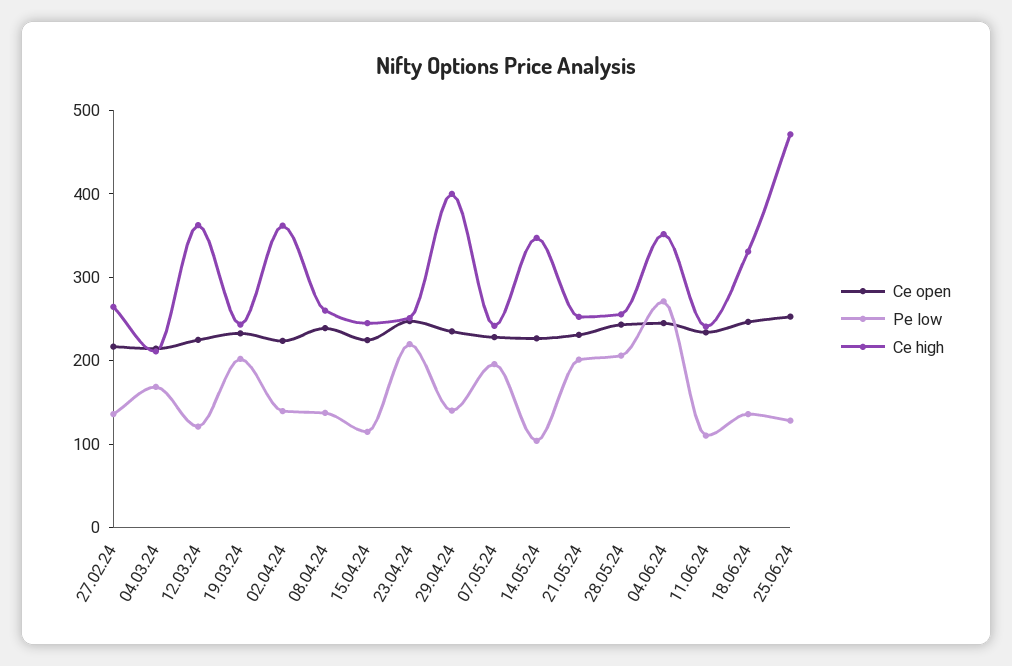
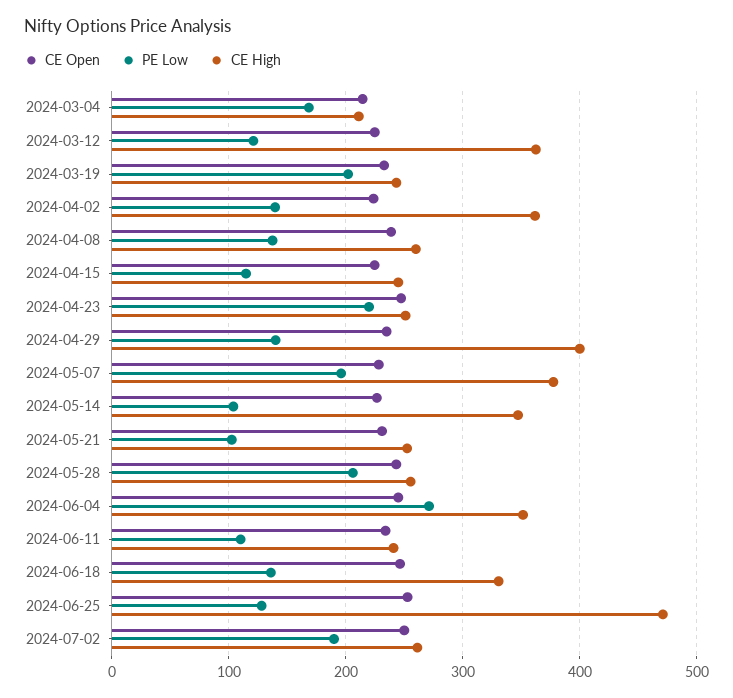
Ce open, 27.02.24: 220 -> none
Pe low, 27.02.24: 140 -> none
Ce high, 27.02.24: 260 -> none
Ce high, 07.05.24: 240 -> 380
Pe low, 21.05.24: 200 -> 100
Ce open, 2024-07-02: none -> 250
Pe low, 2024-07-02: none -> 190
Ce high, 2024-07-02: none -> 260

